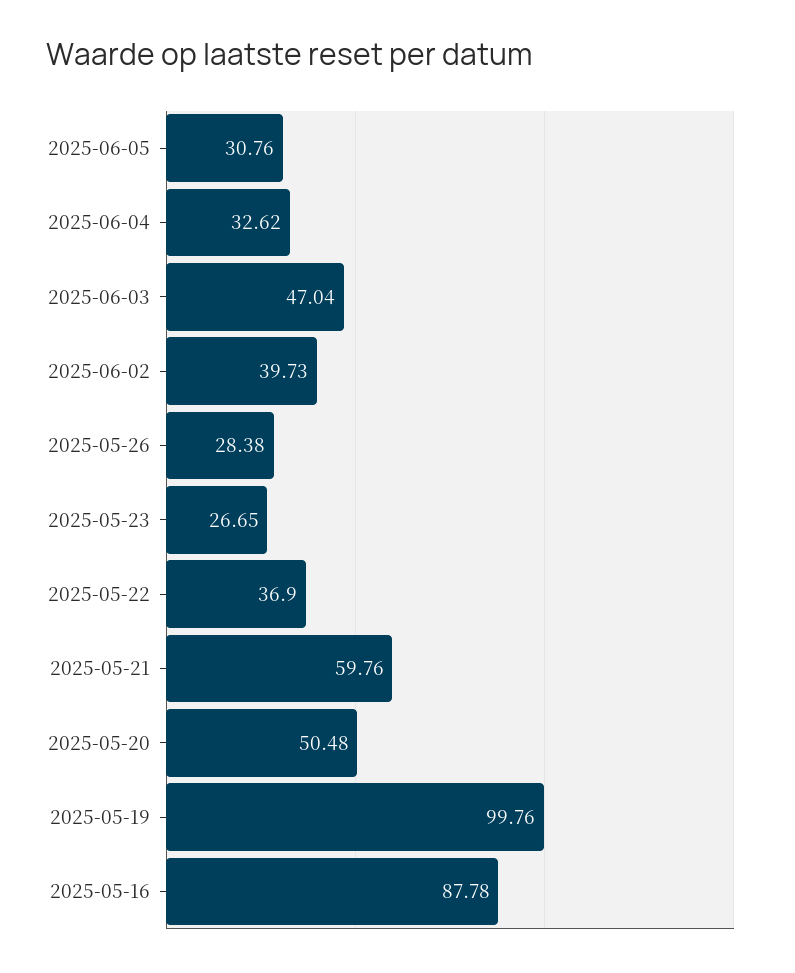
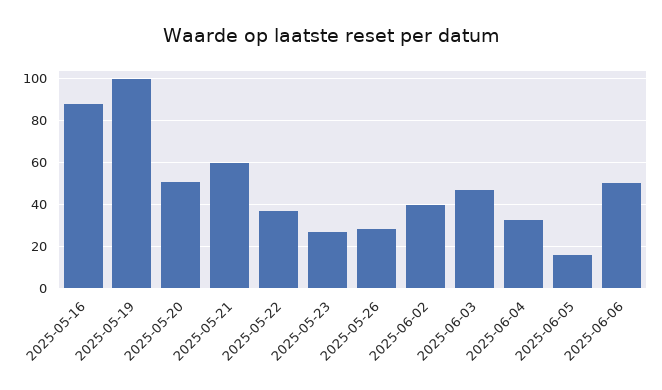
2025-06-05: 30.76 -> 15
2025-06-06: none -> 50

